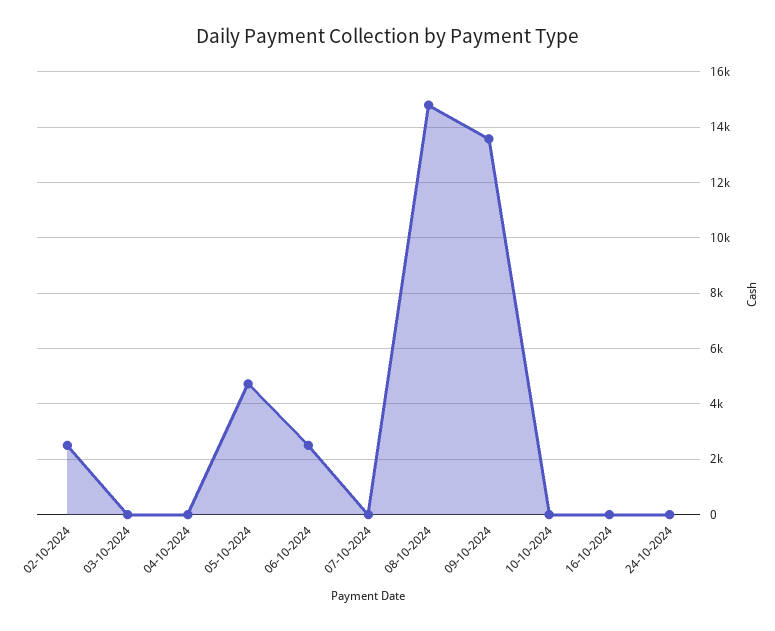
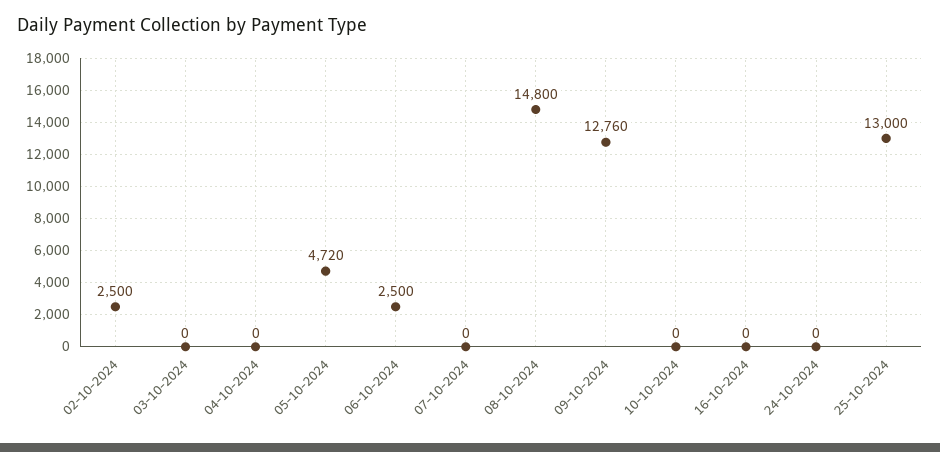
09-10-2024: 13500 -> 12760
25-10-2024: none -> 13000

